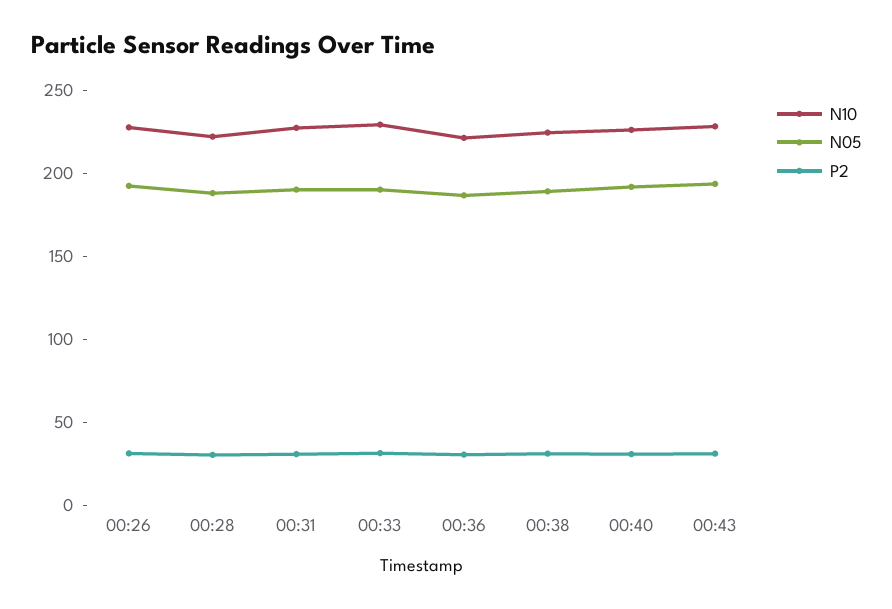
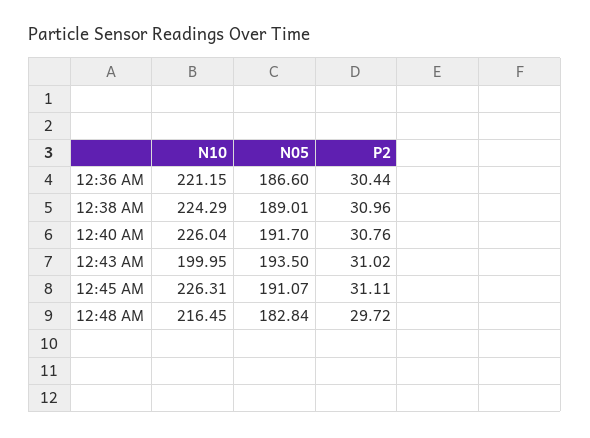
N10, 00:26: 230 -> none
N05, 00:26: 190 -> none
P2, 00:26: 30 -> none
N10, 00:28: 220 -> none
N05, 00:28: 190 -> none
P2, 00:28: 30 -> none
N10, 00:31: 230 -> none
N05, 00:31: 190 -> none
P2, 00:31: 30 -> none
N10, 00:33: 230 -> none
N05, 00:33: 190 -> none
P2, 00:33: 30 -> none
N10, 00:43: 230 -> 199.95
N10, 12:45 AM: none -> 226.31
N05, 12:45 AM: none -> 191.07
P2, 12:45 AM: none -> 31.11
N10, 12:48 AM: none -> 216.45
N05, 12:48 AM: none -> 182.84
P2, 12:48 AM: none -> 29.72

